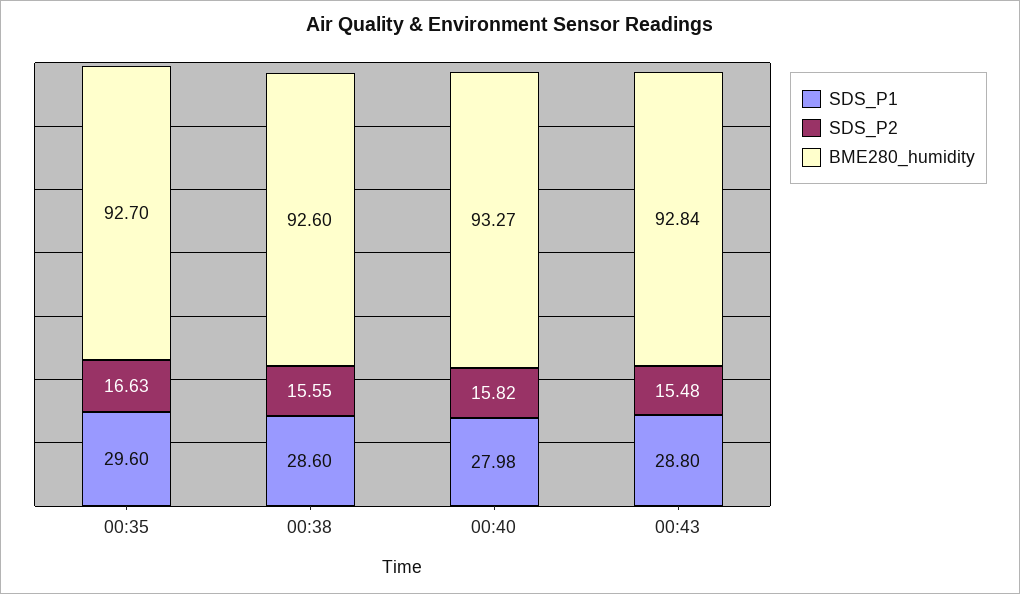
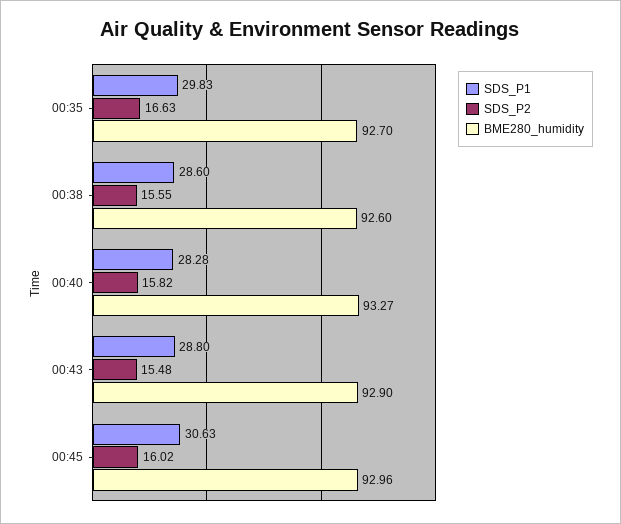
SDS_P1, 00:35: 29.6 -> 29.83
SDS_P1, 00:40: 27.98 -> 28.28
BME280_humidity, 00:43: 92.84 -> 92.9
SDS_P1, 00:45: none -> 30.63
SDS_P2, 00:45: none -> 16.02
BME280_humidity, 00:45: none -> 92.96

